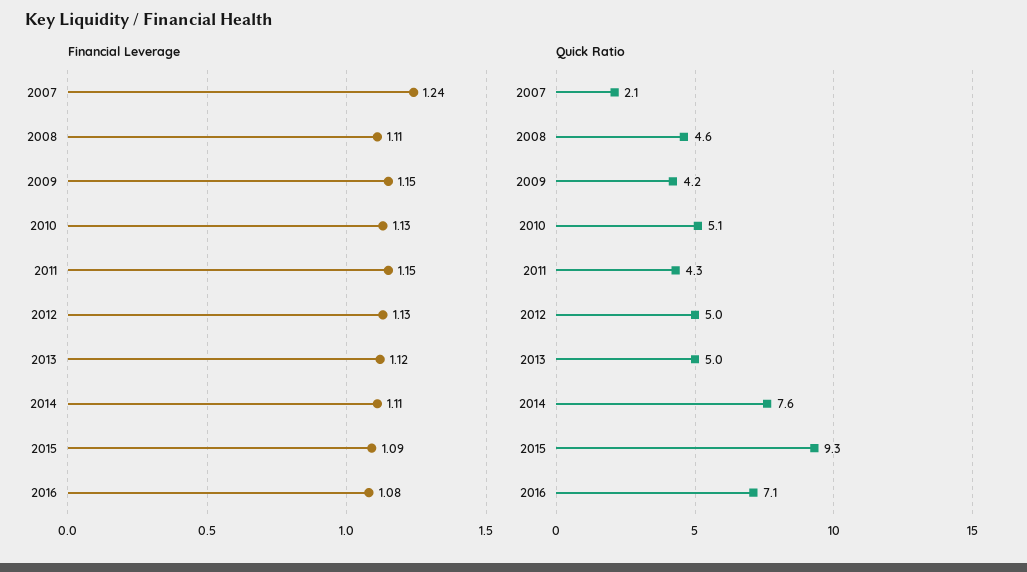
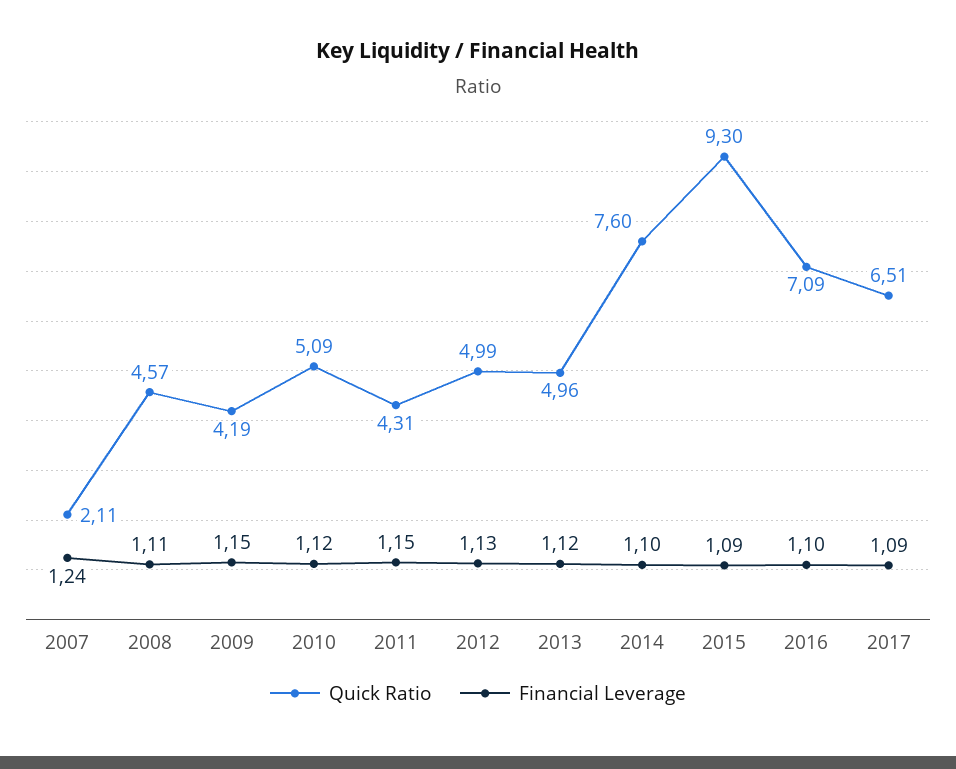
Financial Leverage, 2010: 1.13 -> 1.12
Financial Leverage, 2014: 1.11 -> 1.1
Financial Leverage, 2016: 1.08 -> 1.1
Quick Ratio, 2017: none -> 6.51
Financial Leverage, 2017: none -> 1.09

